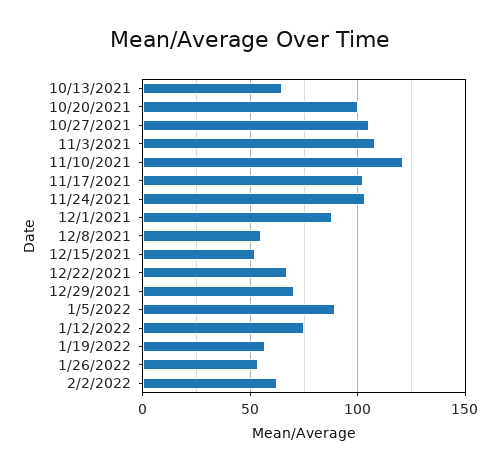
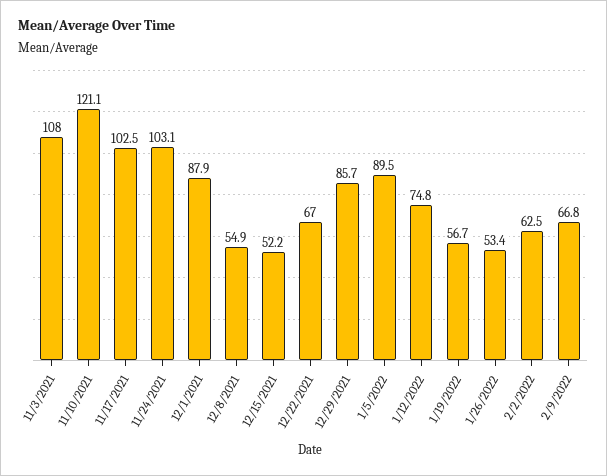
10/13/2021: 65 -> none
10/20/2021: 100 -> none
10/27/2021: 105 -> none
12/29/2021: 70 -> 85.7
2/9/2022: none -> 66.8

